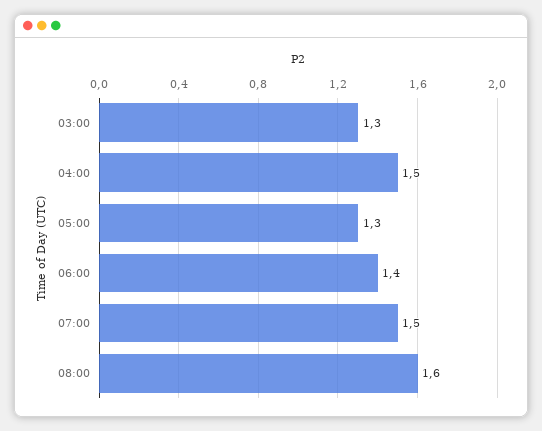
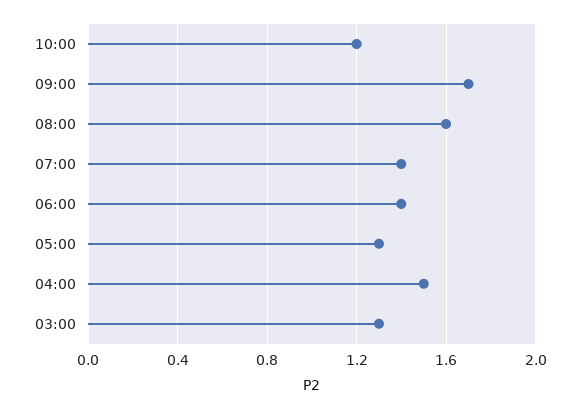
07:00: 1.5 -> 1.4
10:00: none -> 1.2
09:00: none -> 1.7

